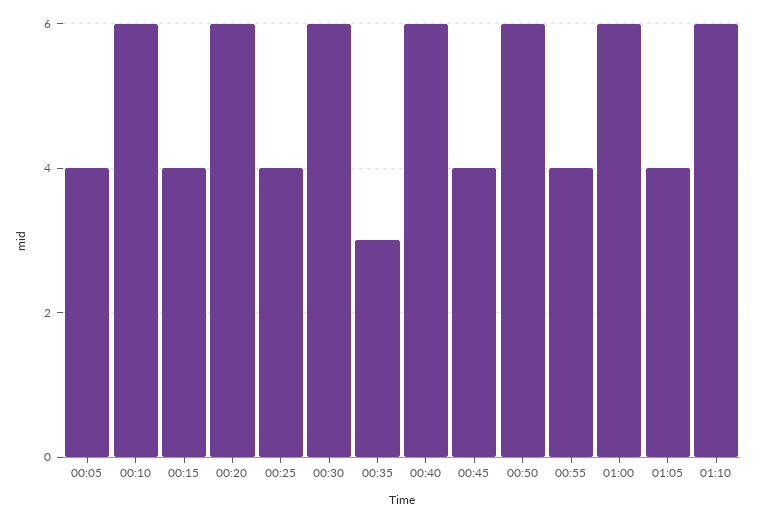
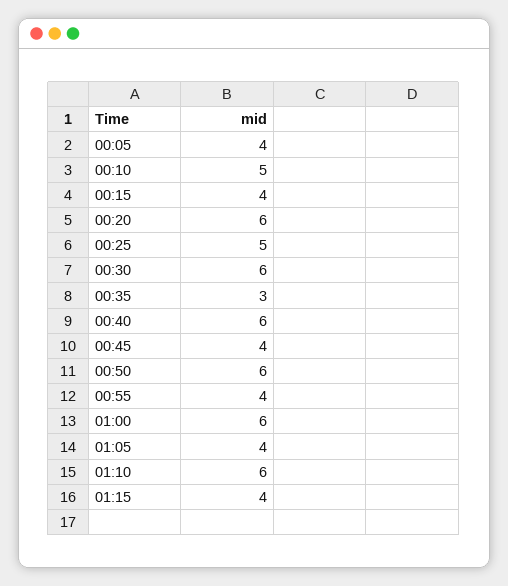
00:10: 6 -> 5
00:25: 4 -> 5
01:15: none -> 4

